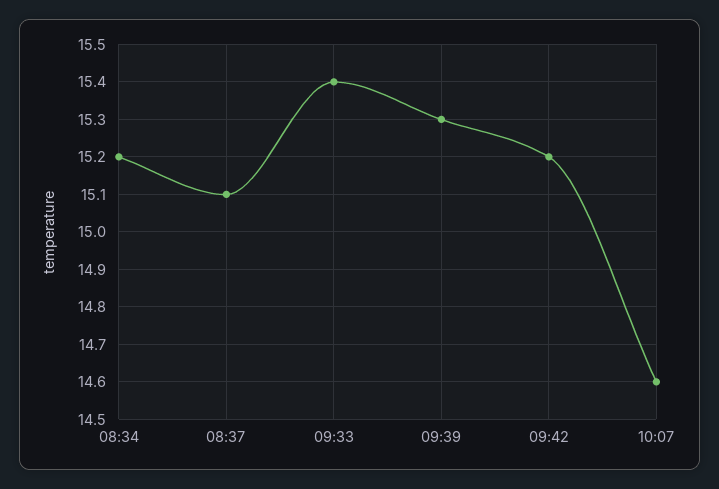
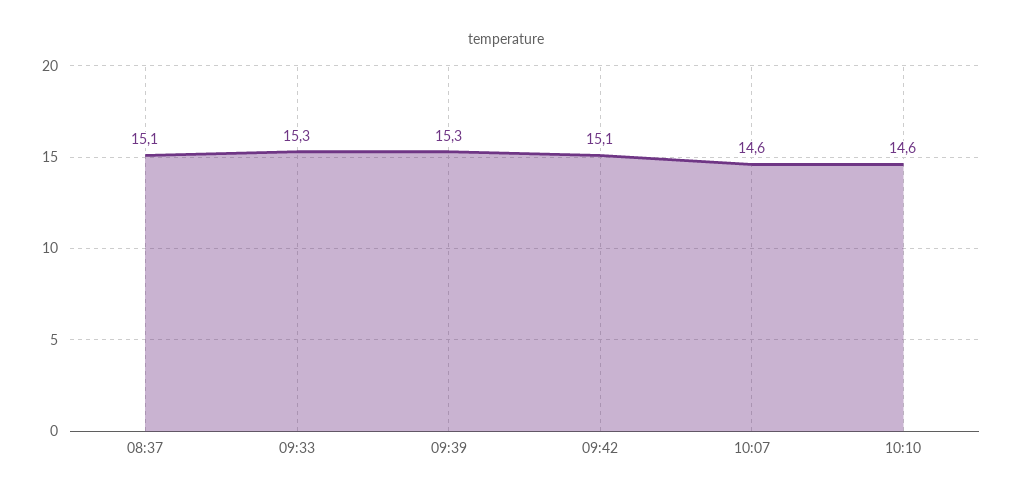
08:34: 15.2 -> none
09:33: 15.4 -> 15.3
09:42: 15.2 -> 15.1
10:10: none -> 14.6

